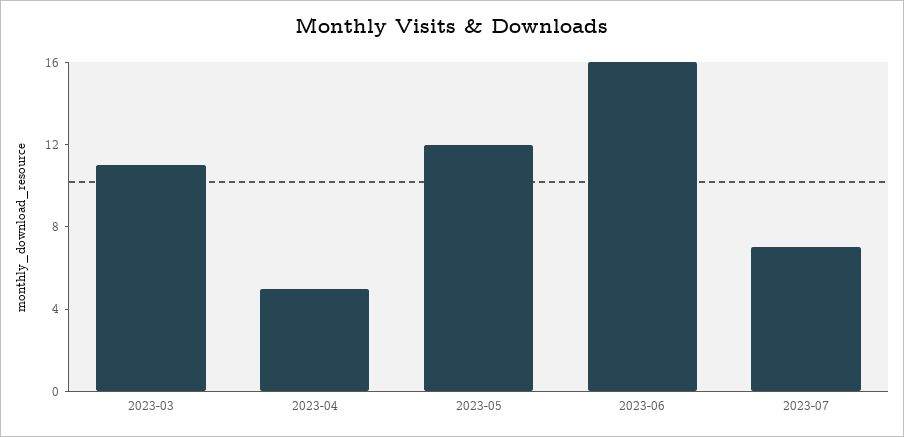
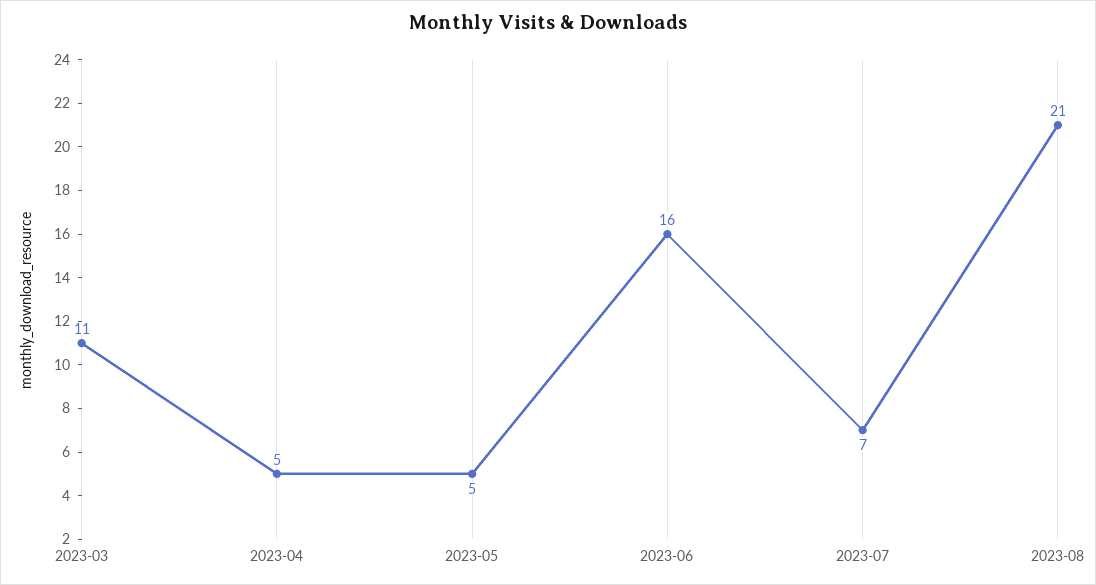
2023-05: 12 -> 5
2023-08: none -> 21

